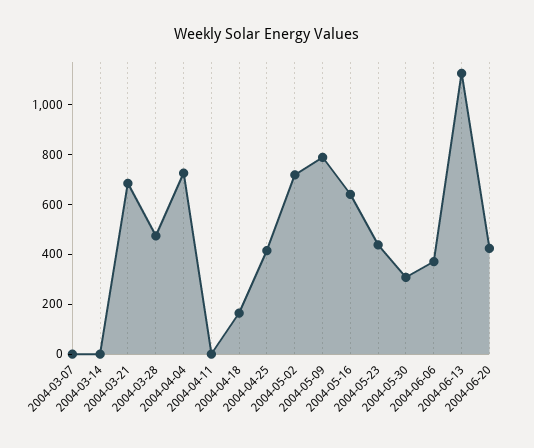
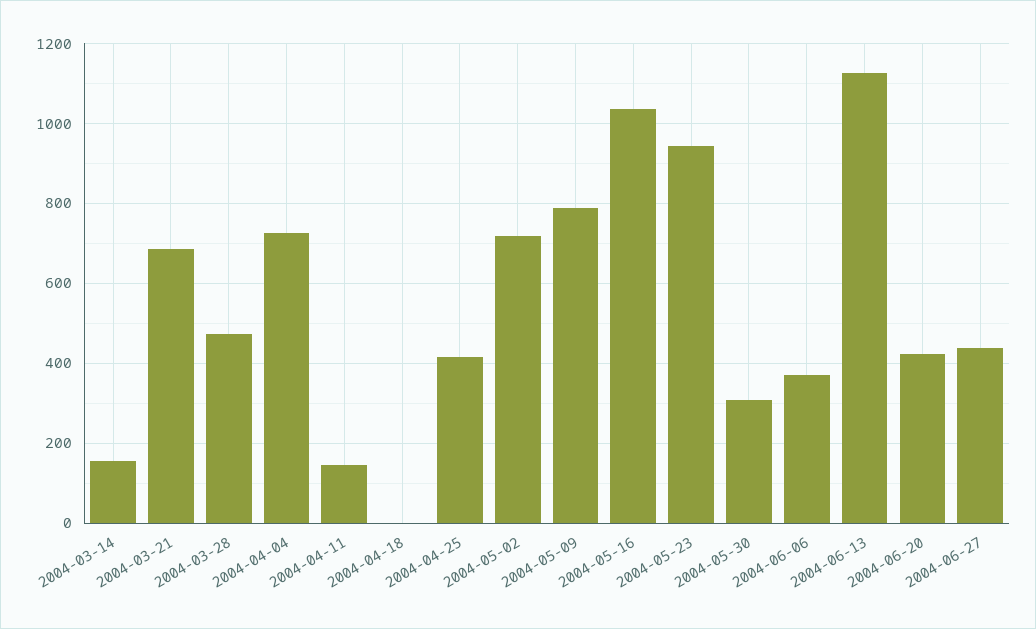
2004-03-07: 0 -> none
2004-03-14: 0 -> 160
2004-04-11: 0 -> 140
2004-04-18: 150 -> 0
2004-05-16: 650 -> 1040
2004-05-23: 450 -> 940
2004-06-27: none -> 440

